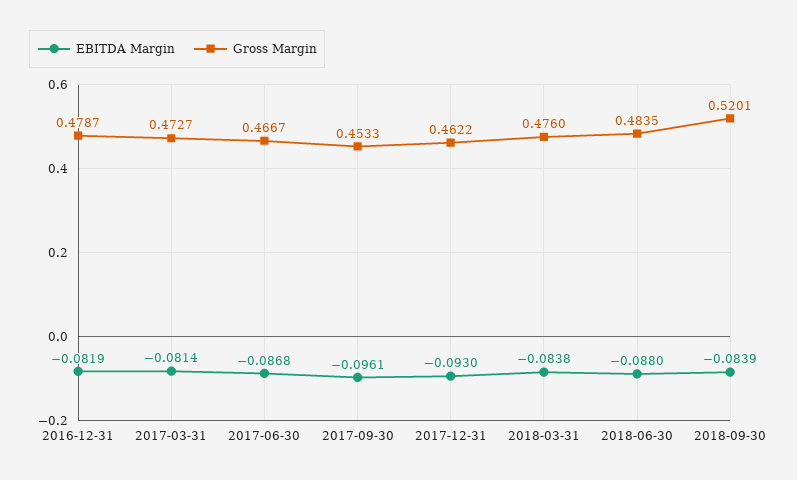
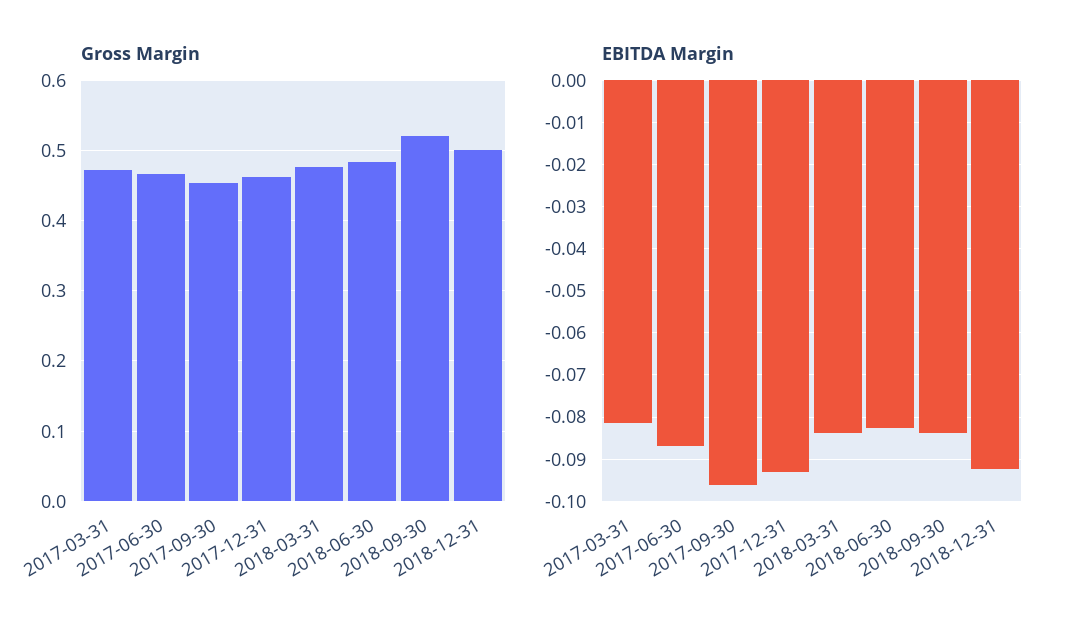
EBITDA Margin, 2016-12-31: -0.0819 -> none
Gross Margin, 2016-12-31: 0.4787 -> none
EBITDA Margin, 2018-06-30: -0.088 -> -0.082
Gross Margin, 2018-12-31: none -> 0.5
EBITDA Margin, 2018-12-31: none -> -0.092

